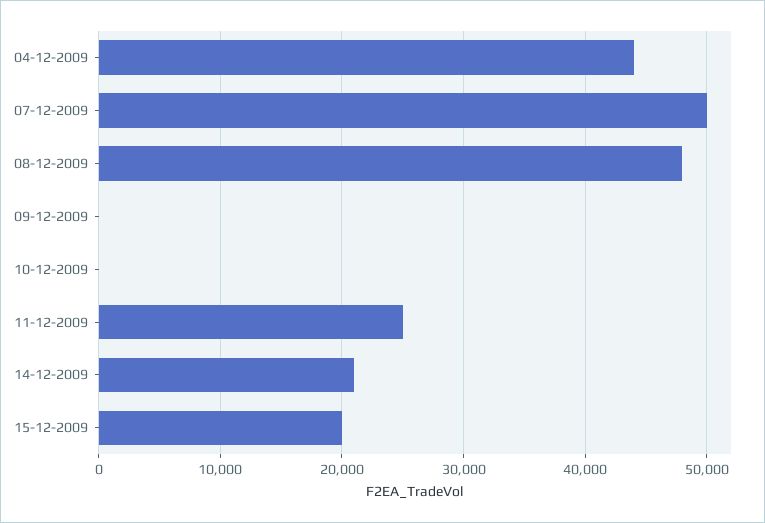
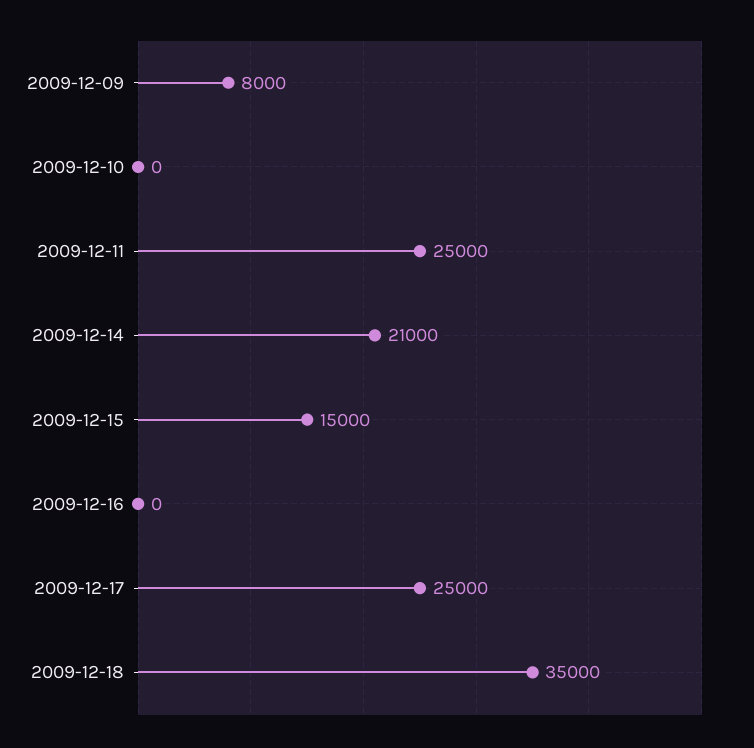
04-12-2009: 44000 -> none
07-12-2009: 50000 -> none
08-12-2009: 48000 -> none
09-12-2009: 0 -> 8000
15-12-2009: 20000 -> 15000
2009-12-16: none -> 0
2009-12-17: none -> 25000
2009-12-18: none -> 35000

